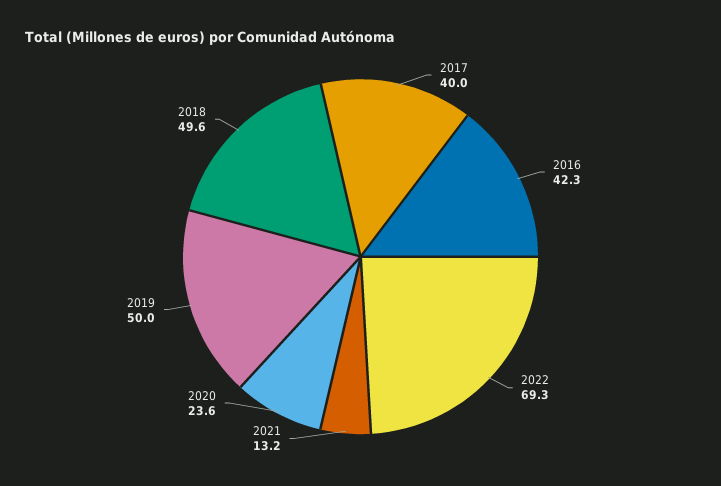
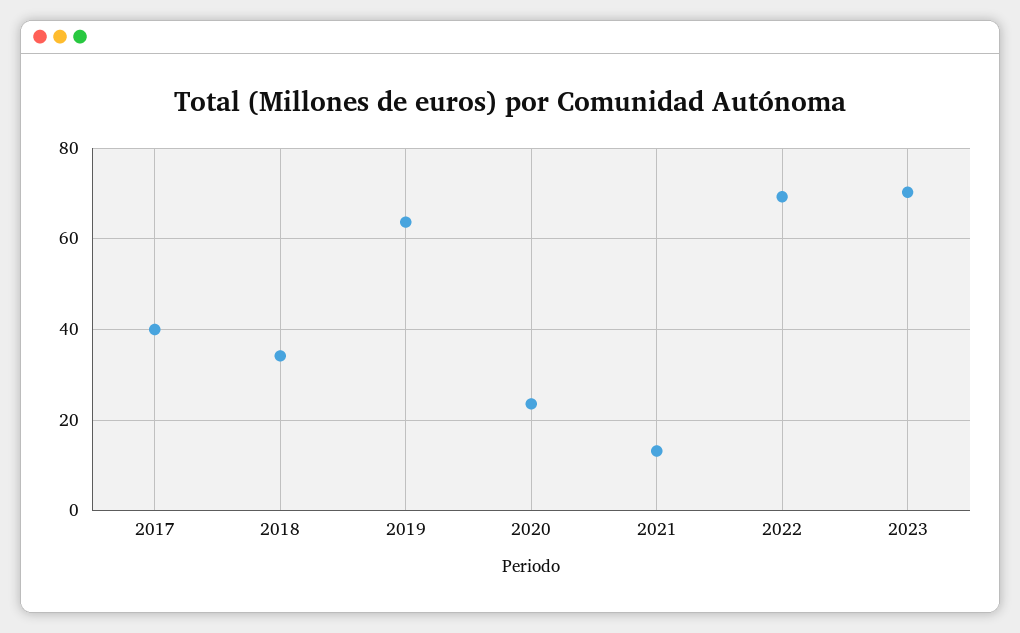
2016: 42.3 -> none
2019: 50 -> 64
2018: 49.6 -> 34
2023: none -> 70

